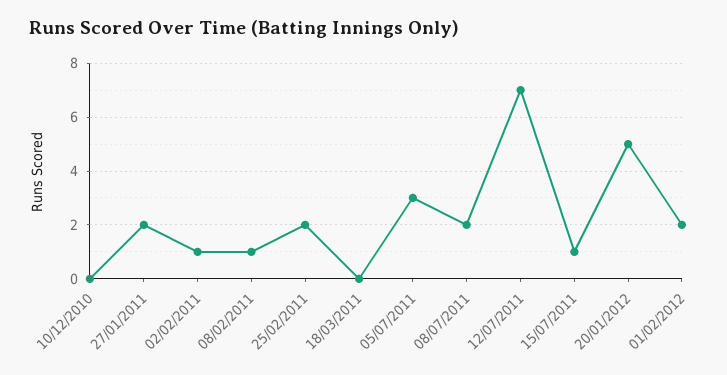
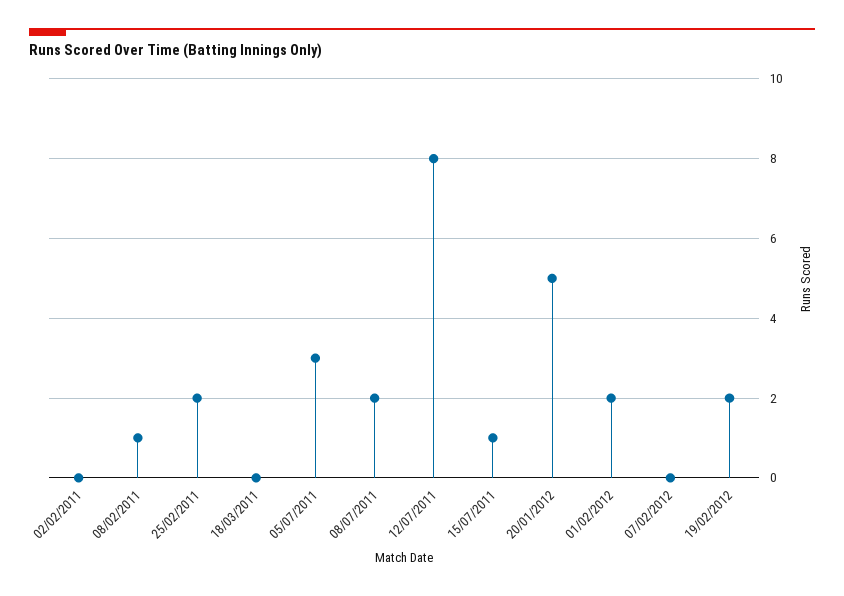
10/12/2010: 0 -> none
27/01/2011: 2 -> none
02/02/2011: 1 -> 0
12/07/2011: 7 -> 8
07/02/2012: none -> 0
19/02/2012: none -> 2

